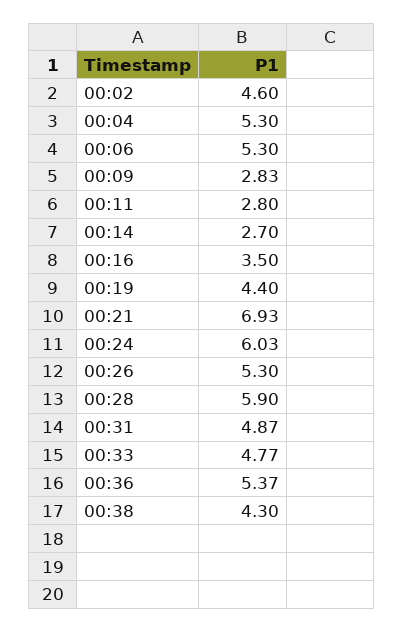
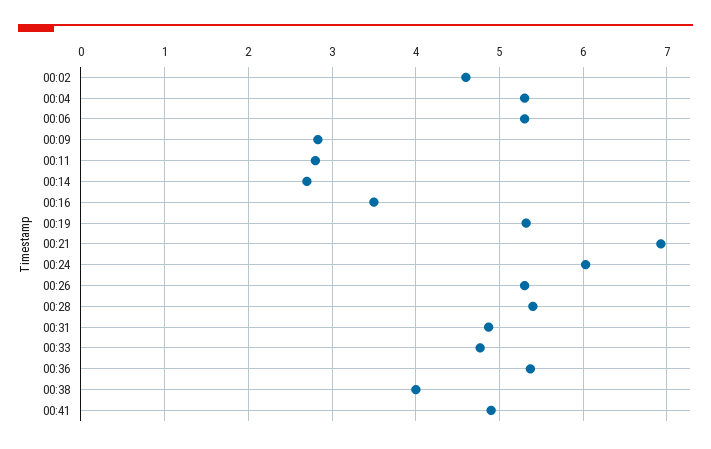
00:19: 4.4 -> 5.3
00:28: 5.9 -> 5.4
00:38: 4.3 -> 4
00:41: none -> 4.9

